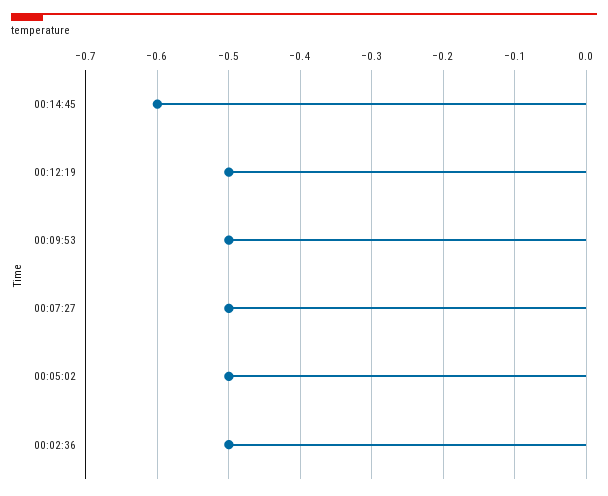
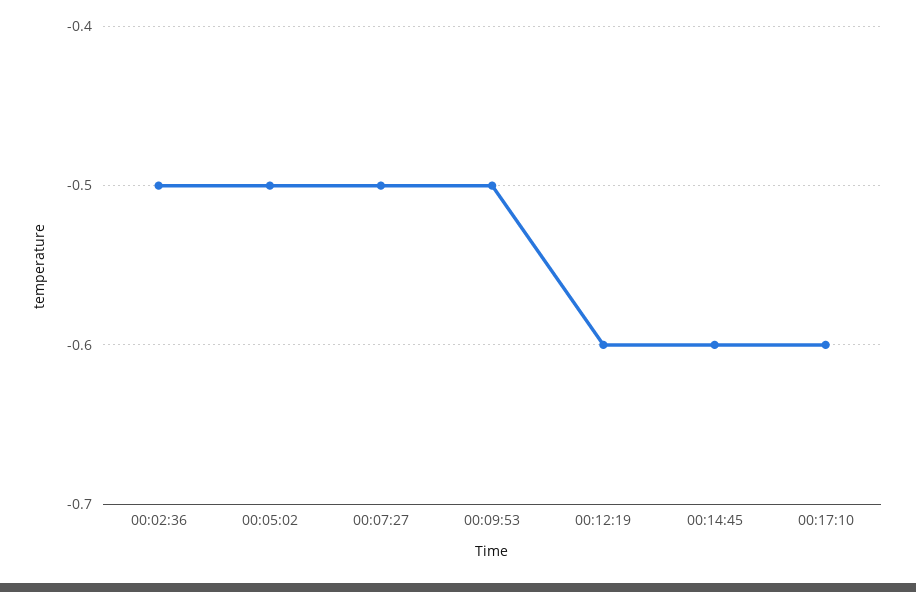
00:12:19: -0.5 -> -0.6
00:17:10: none -> -0.6

